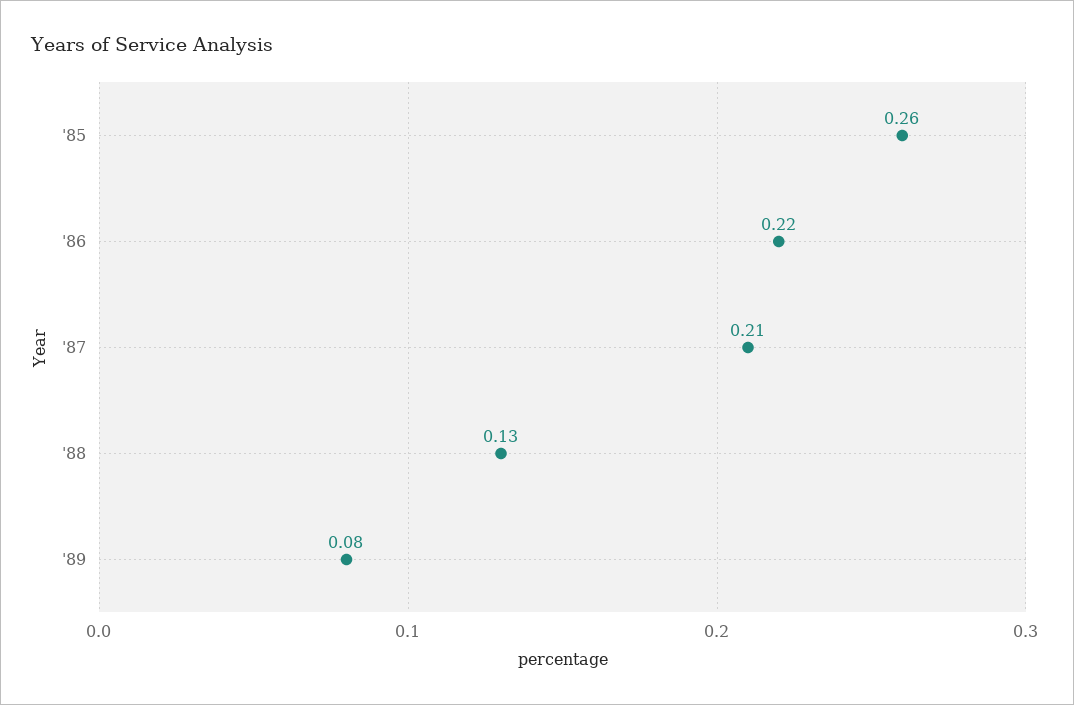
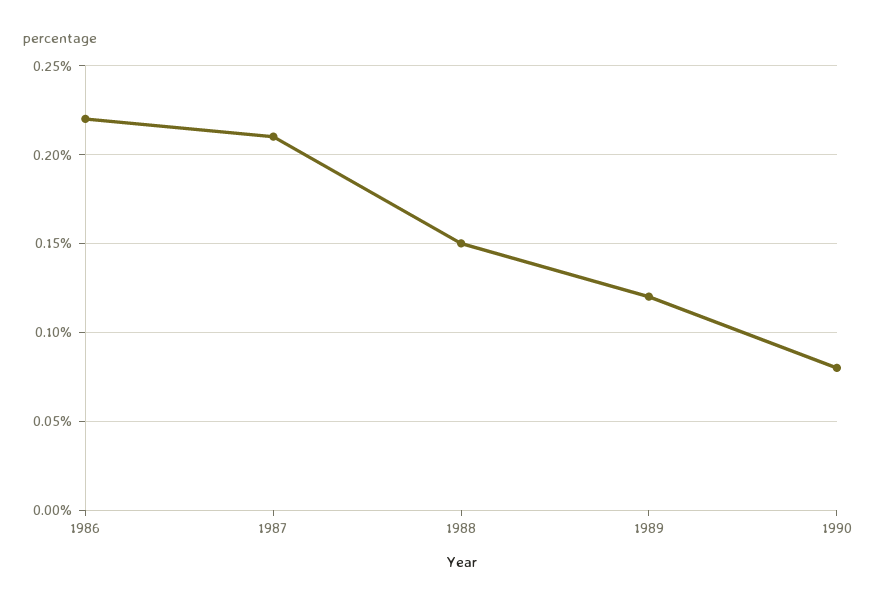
'85: 0.26 -> none
'88: 0.13 -> 0.15
'89: 0.08 -> 0.12
1990: none -> 0.08

